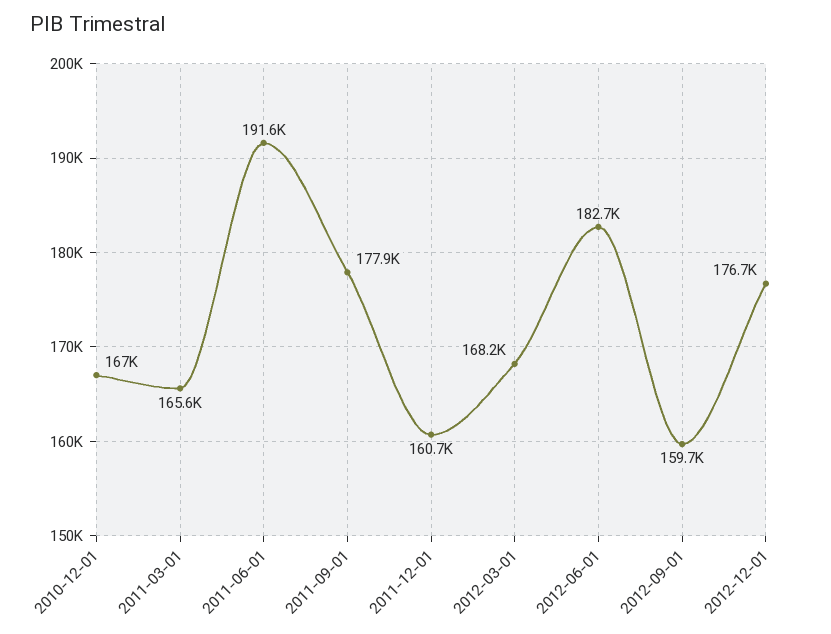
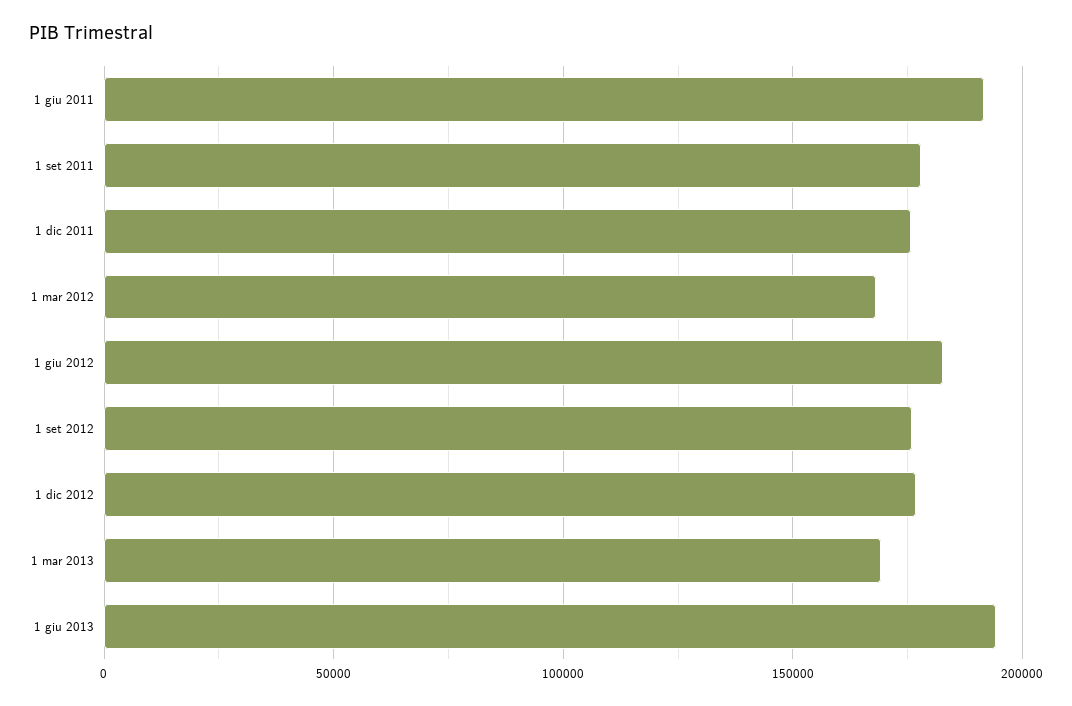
2010-12-01: 167000 -> none
2011-03-01: 165600 -> none
2011-12-01: 160700 -> 175000
2012-09-01: 159700 -> 175000
1 mar 2013: none -> 170000
1 giu 2013: none -> 195000

